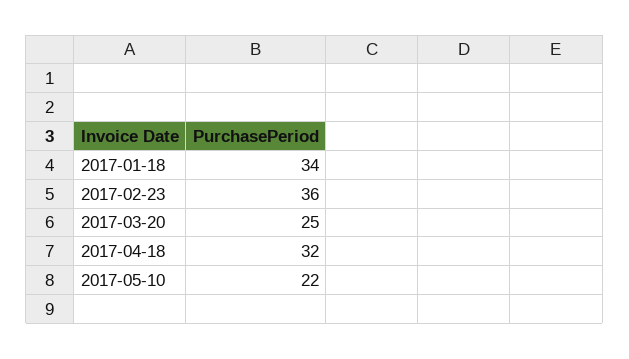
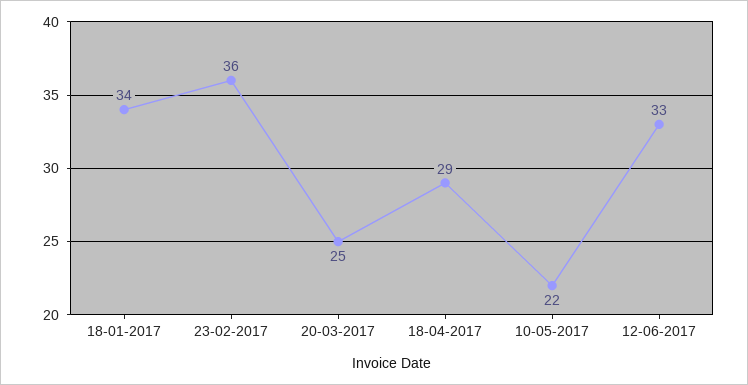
2017-04-18: 32 -> 29
12-06-2017: none -> 33

